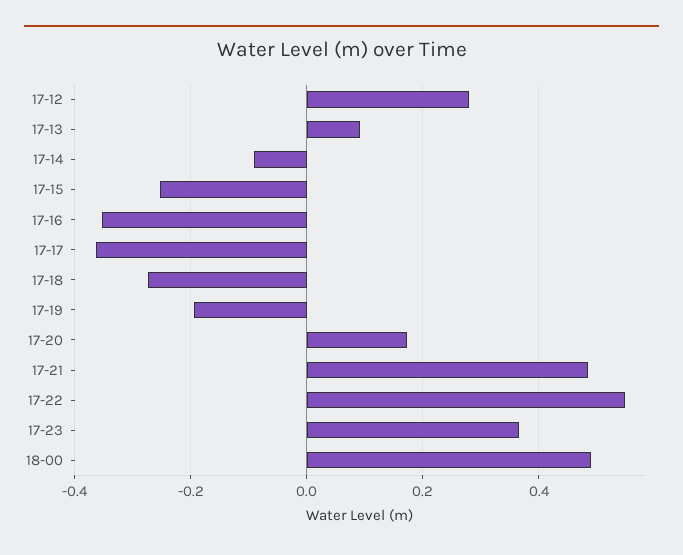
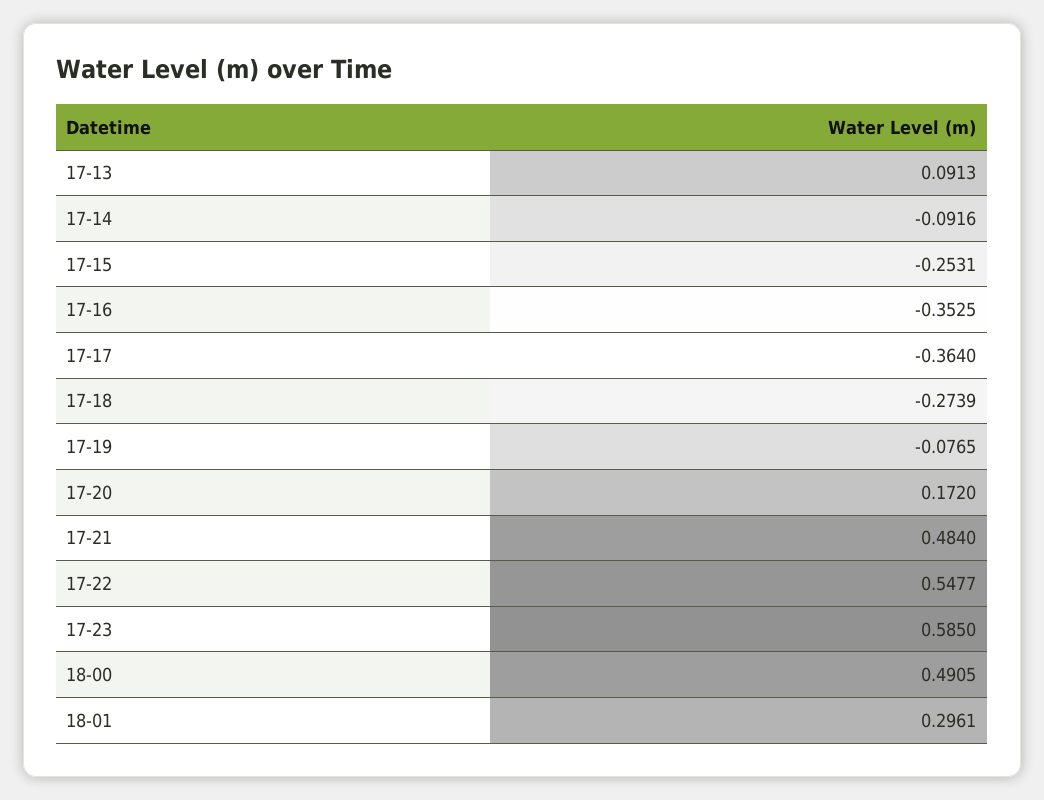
17-12: 0.28 -> none
17-19: -0.2 -> -0.0765
17-23: 0.36 -> 0.585
18-01: none -> 0.2961

